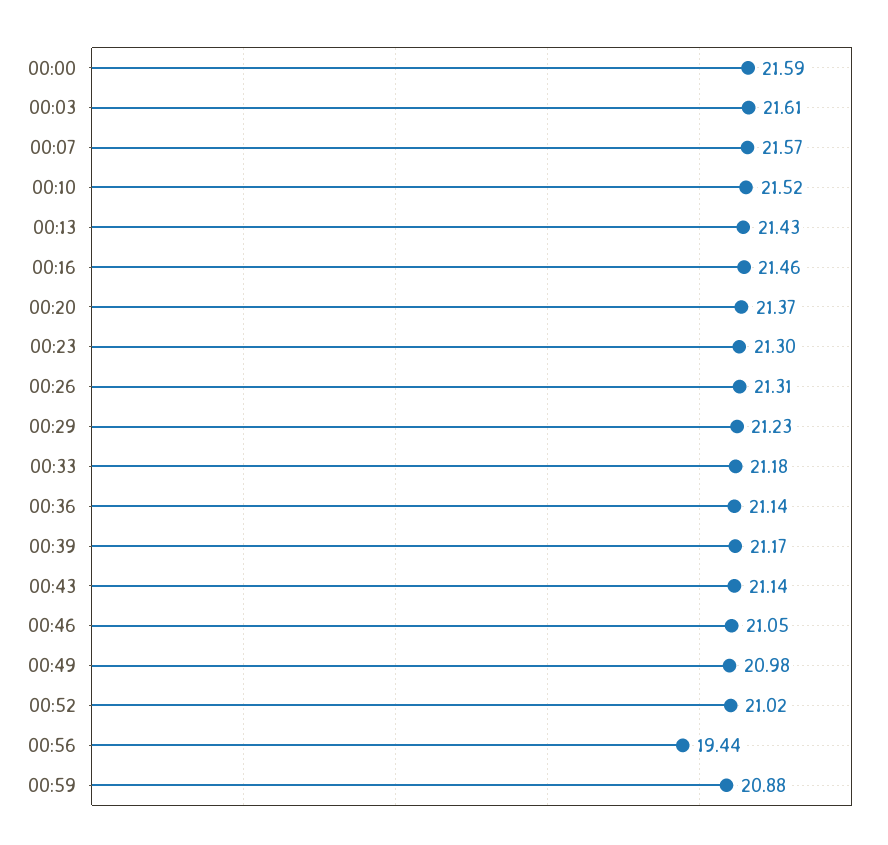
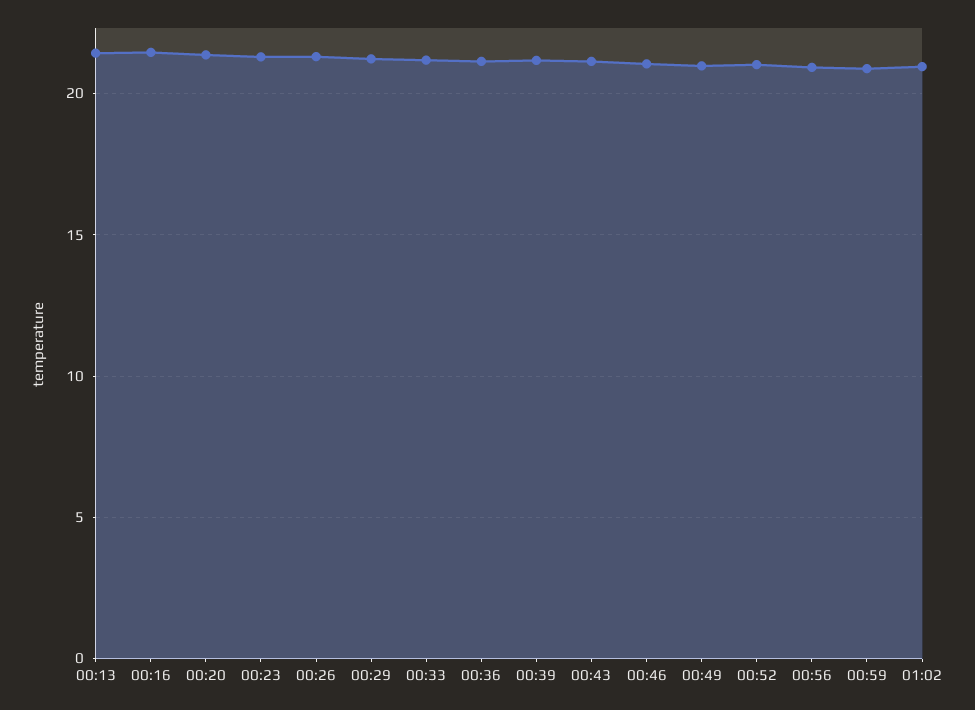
00:00: 21.59 -> none
00:03: 21.61 -> none
00:07: 21.57 -> none
00:10: 21.52 -> none
00:56: 19.44 -> 21
01:02: none -> 21

